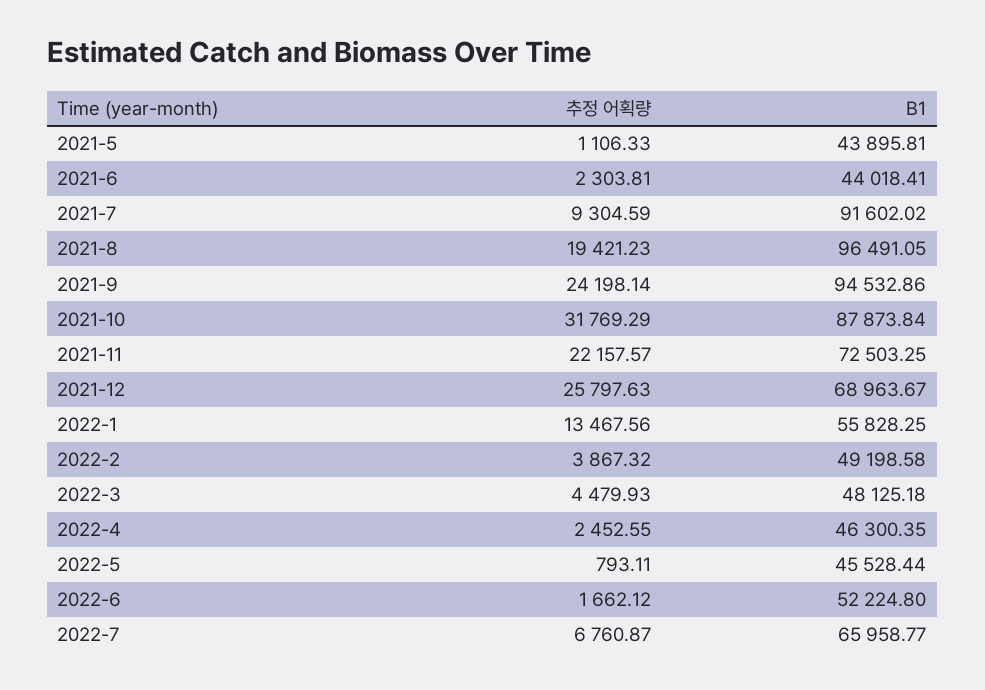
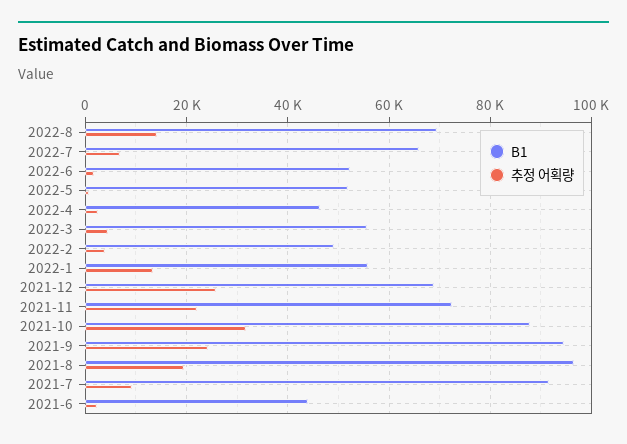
추정 어획량, 2021-5: 1106.33 -> none
B1, 2021-5: 43895.81 -> none
B1, 2022-3: 48125.18 -> 56000
B1, 2022-5: 45528.44 -> 52000
B1, 2022-8: none -> 70000
추정 어획량, 2022-8: none -> 14000

